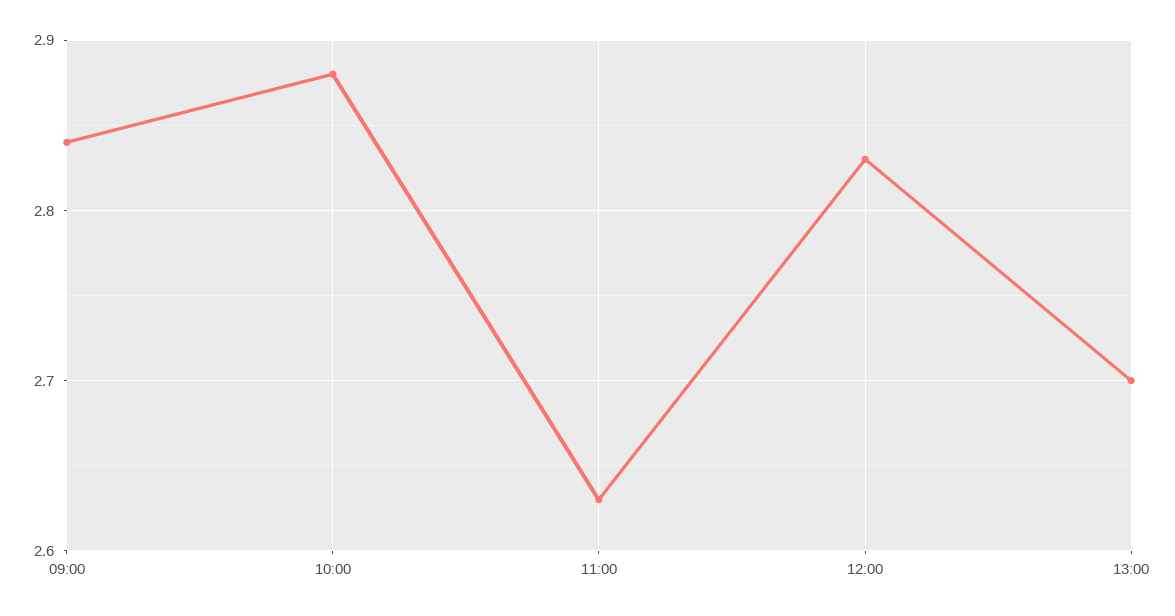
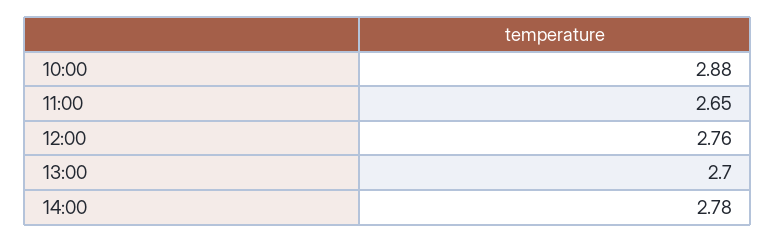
09:00: 2.84 -> none
11:00: 2.63 -> 2.65
12:00: 2.83 -> 2.76
14:00: none -> 2.78

